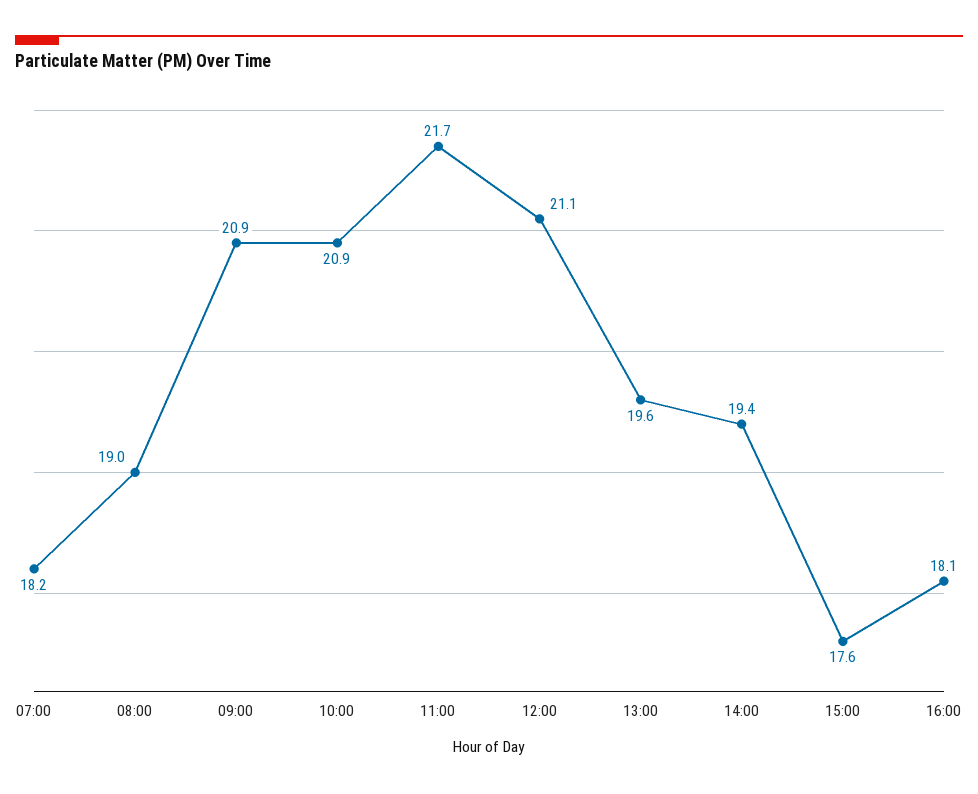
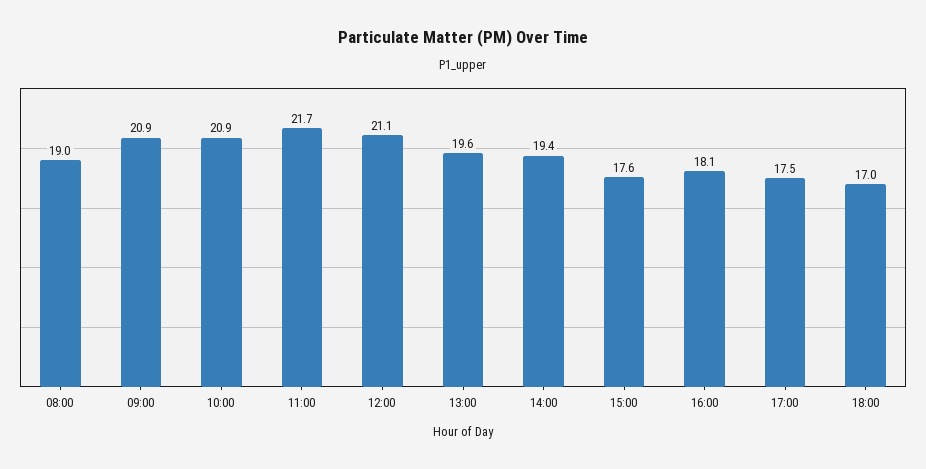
07:00: 18.2 -> none
17:00: none -> 17.5
18:00: none -> 17

